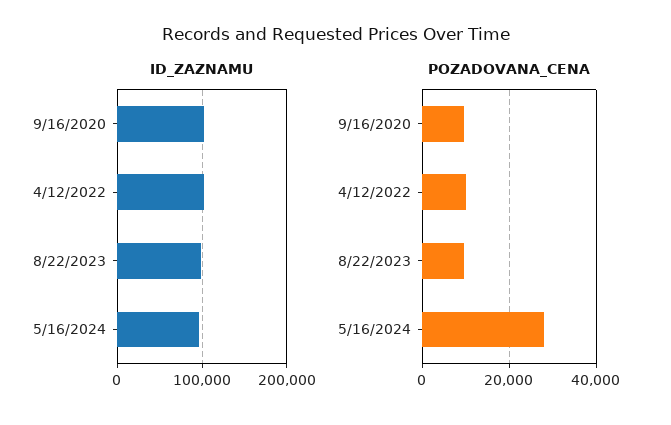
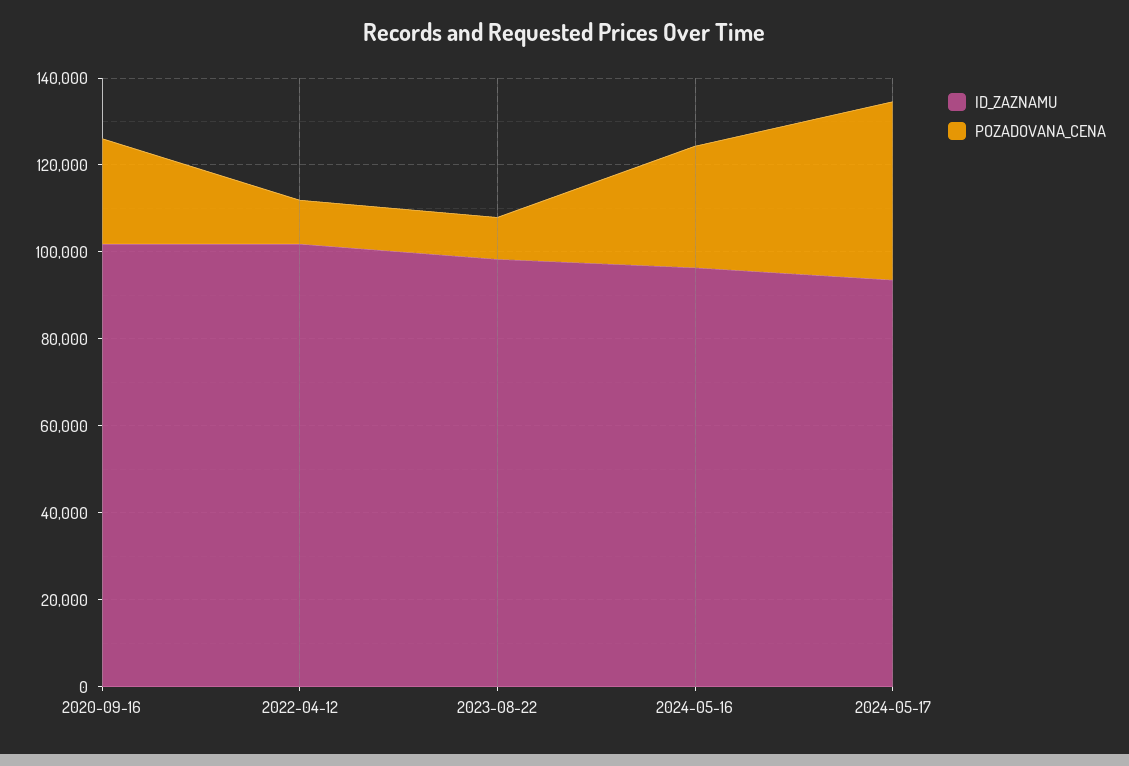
POZADOVANA_CENA, 9/16/2020: 10000 -> 25000
ID_ZAZNAMU, 2024-05-17: none -> 95000
POZADOVANA_CENA, 2024-05-17: none -> 40000

